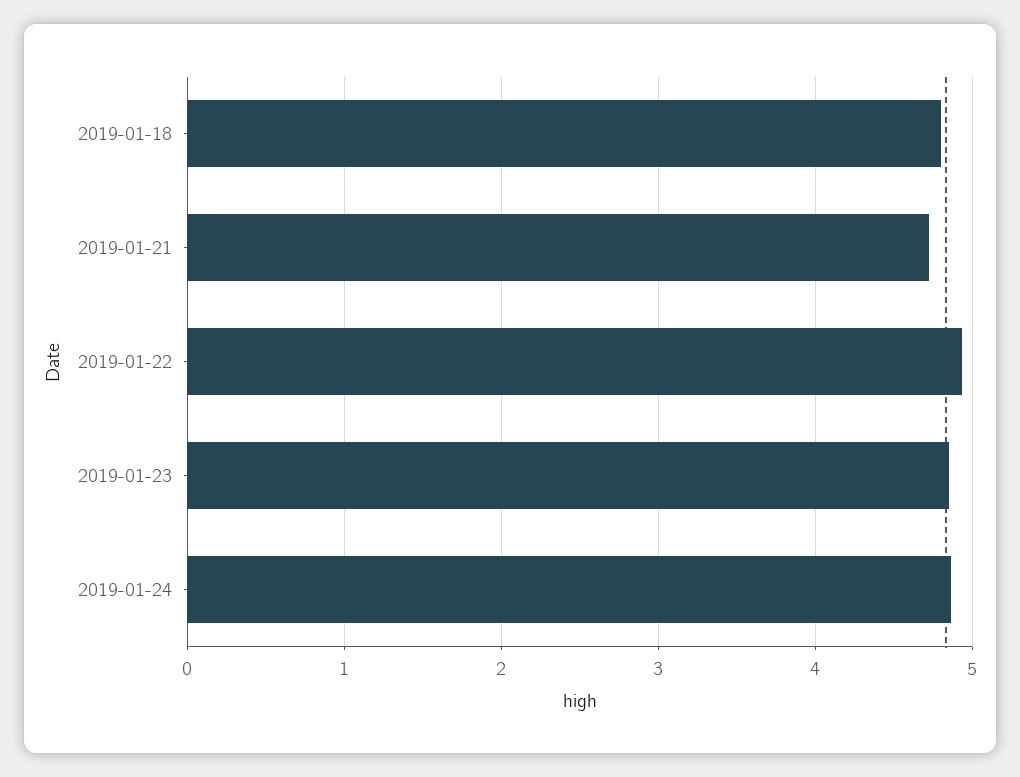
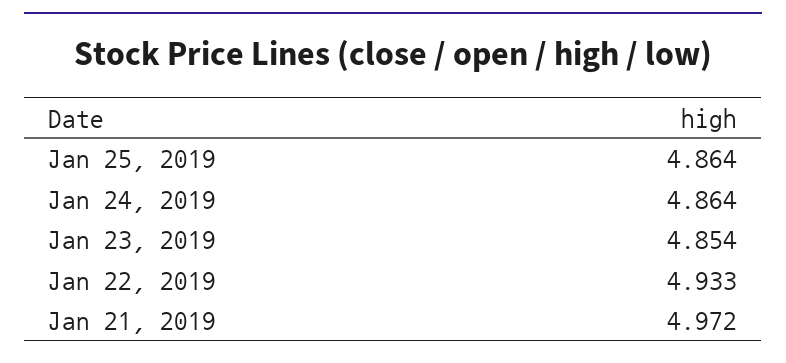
2019-01-18: 4.8 -> none
2019-01-21: 4.7 -> 4.972
Jan 25, 2019: none -> 4.864

